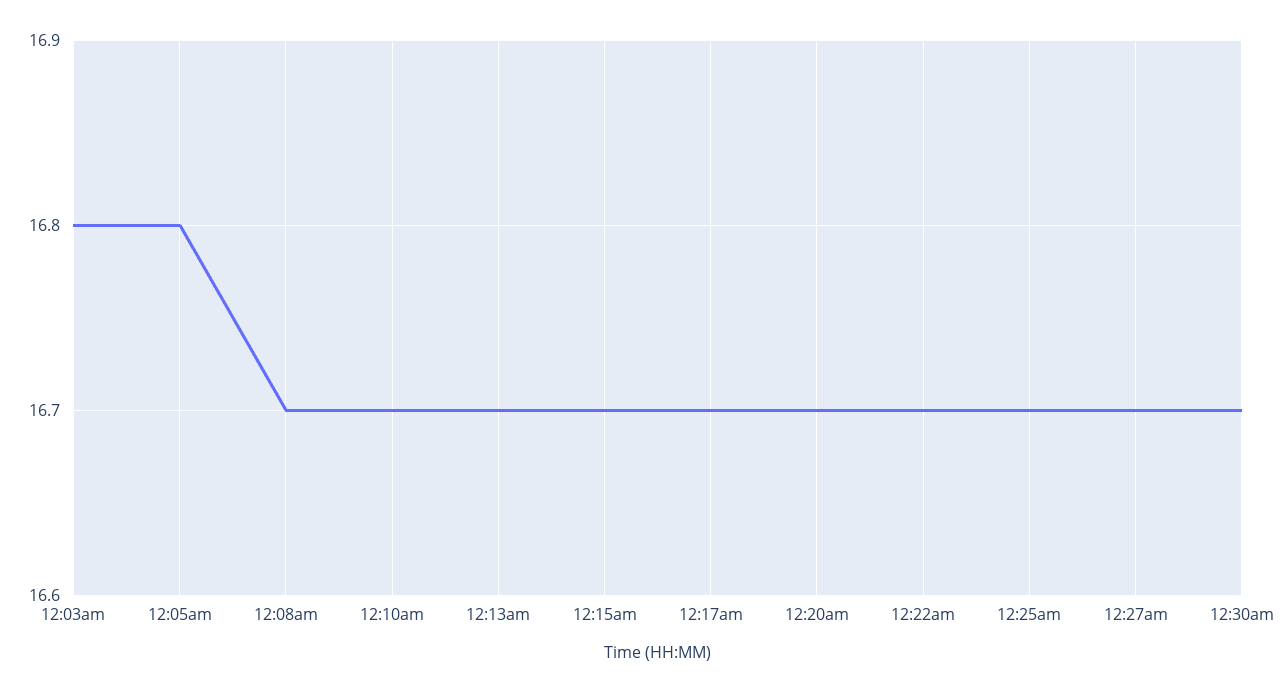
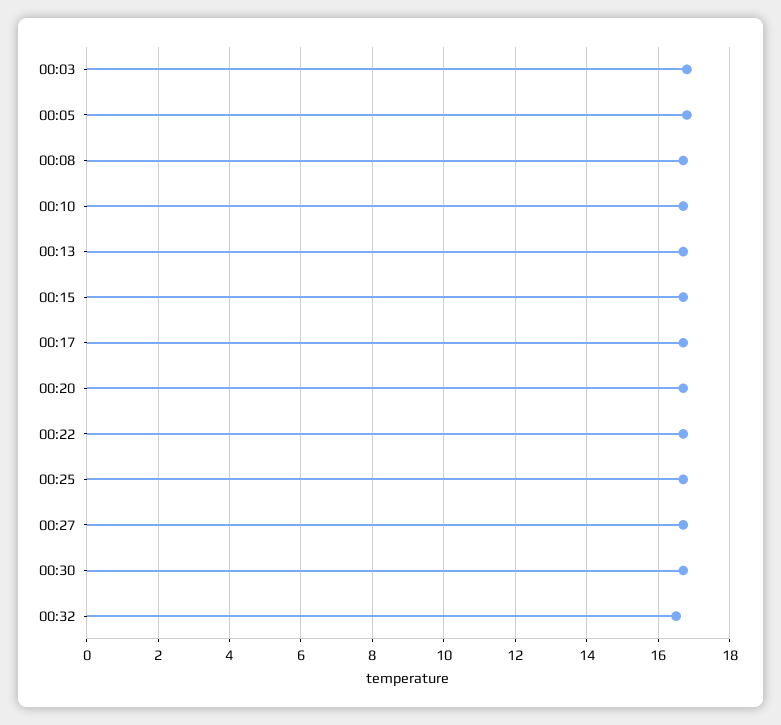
00:32: none -> 16.5

